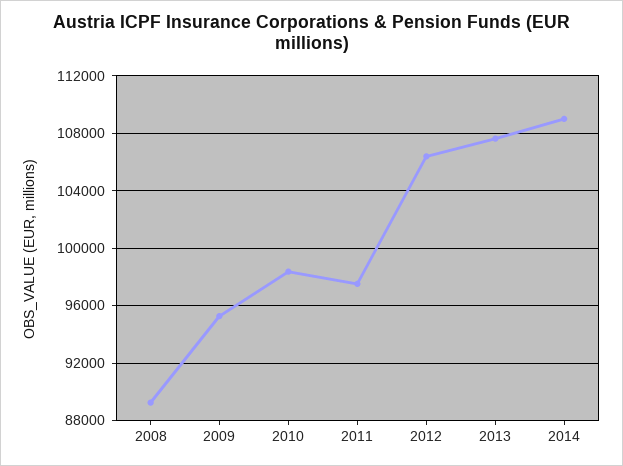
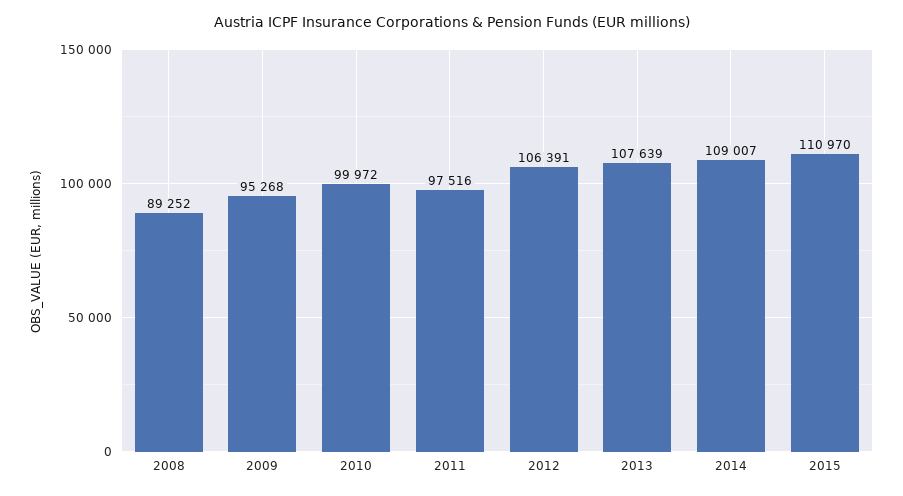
2010: 98500 -> 99972
2015: none -> 110970

